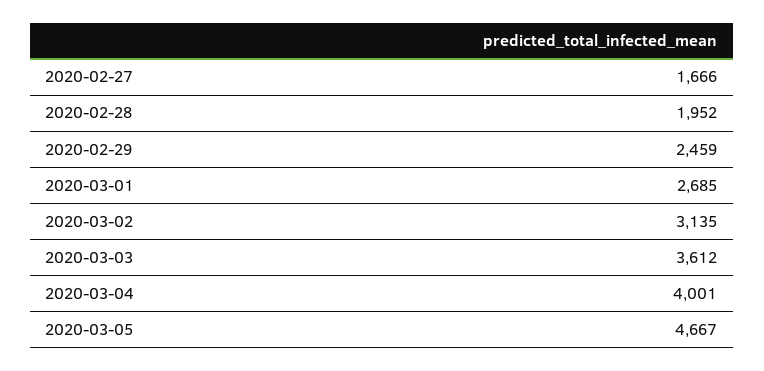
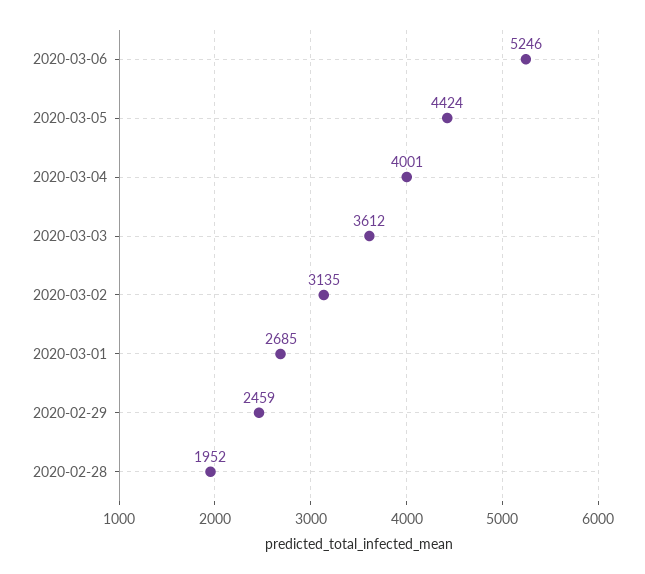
2020-02-27: 1666 -> none
2020-03-05: 4667 -> 4424
2020-03-06: none -> 5246

